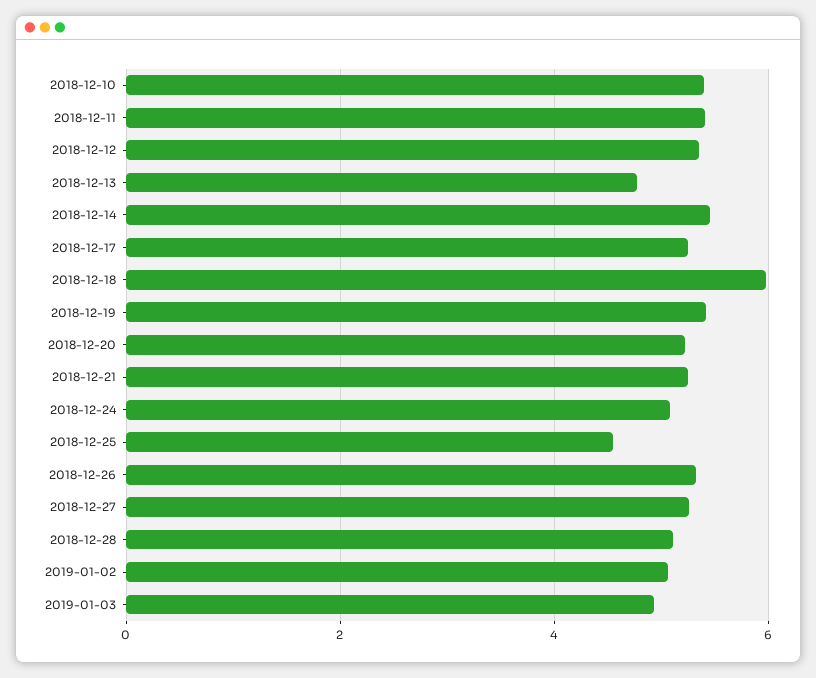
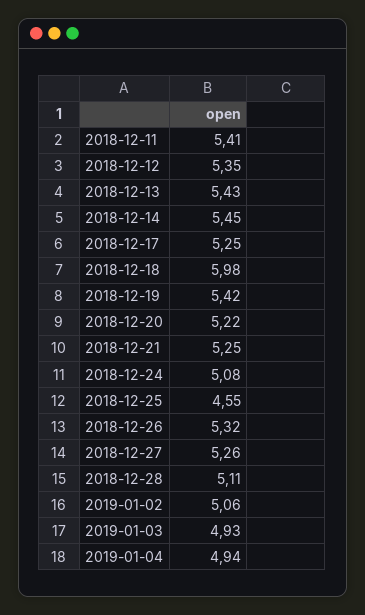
2018-12-10: 5.4 -> none
2018-12-13: 4.8 -> 5.43
2019-01-04: none -> 4.94

